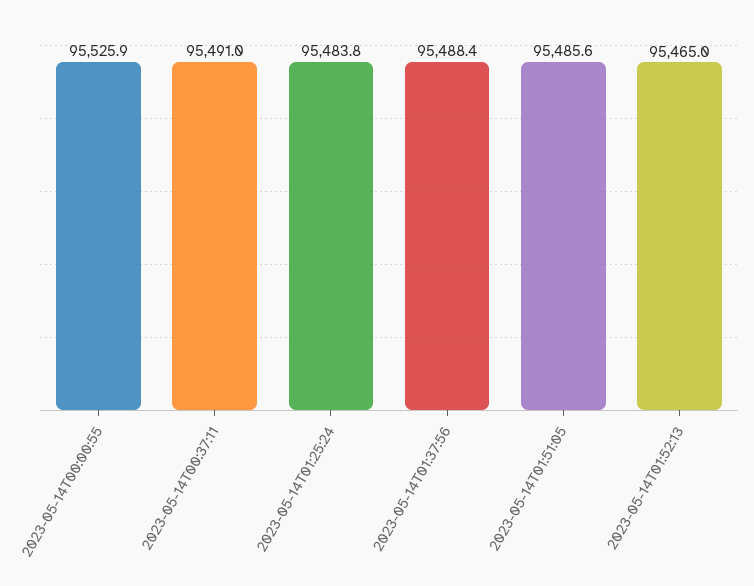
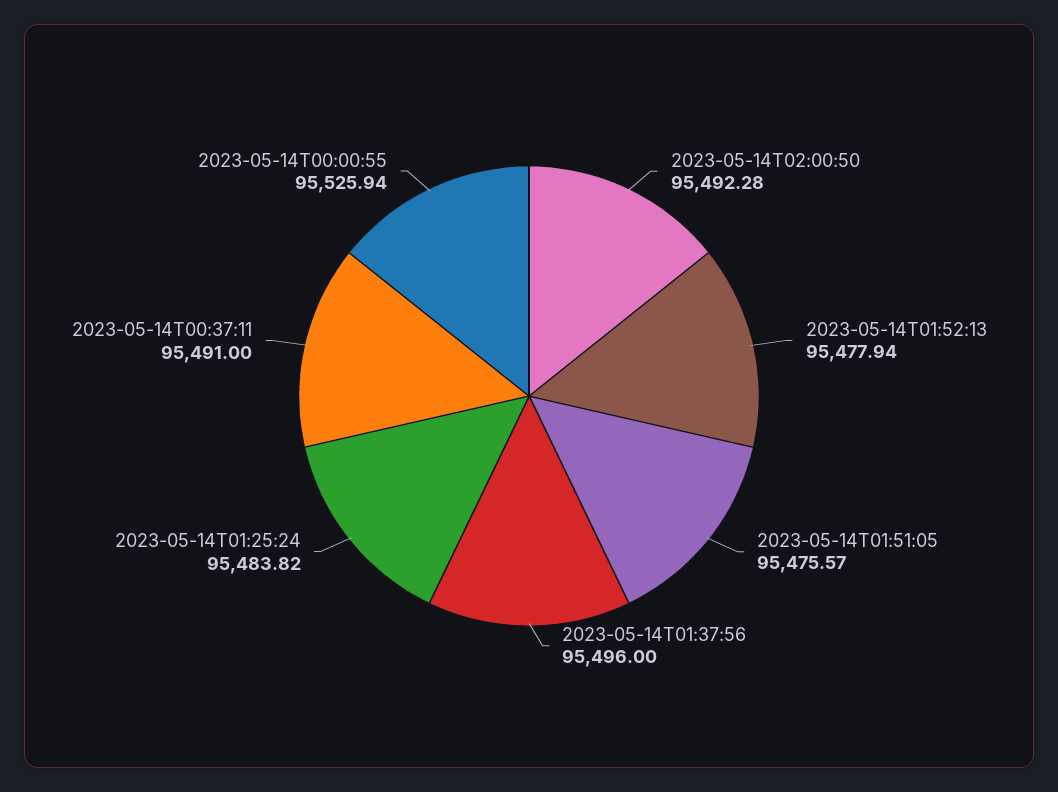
2023-05-14T01:37:56: 95488.4 -> 95496
2023-05-14T01:51:05: 95485.6 -> 95475.57
2023-05-14T01:52:13: 95465 -> 95477.94
2023-05-14T02:00:50: none -> 95492.28

